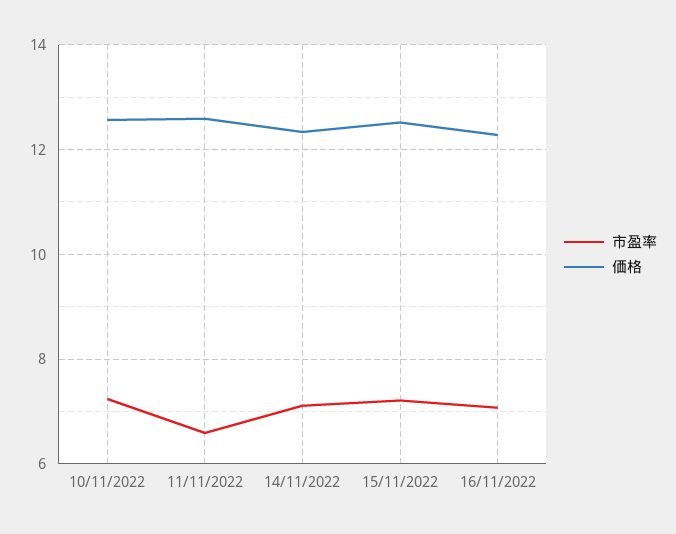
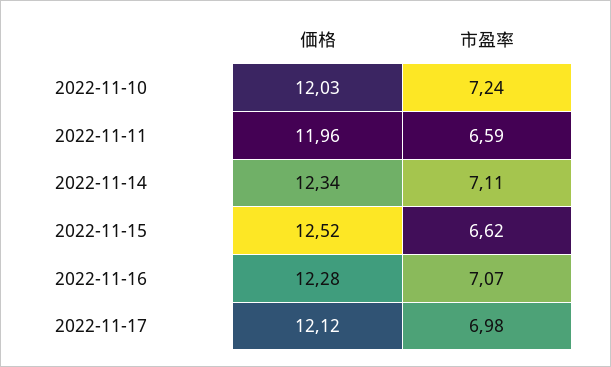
価格, 10/11/2022: 12.6 -> 12.03
価格, 11/11/2022: 12.6 -> 11.96
市盈率, 15/11/2022: 7.2 -> 6.62
価格, 2022-11-17: none -> 12.12
市盈率, 2022-11-17: none -> 6.98

